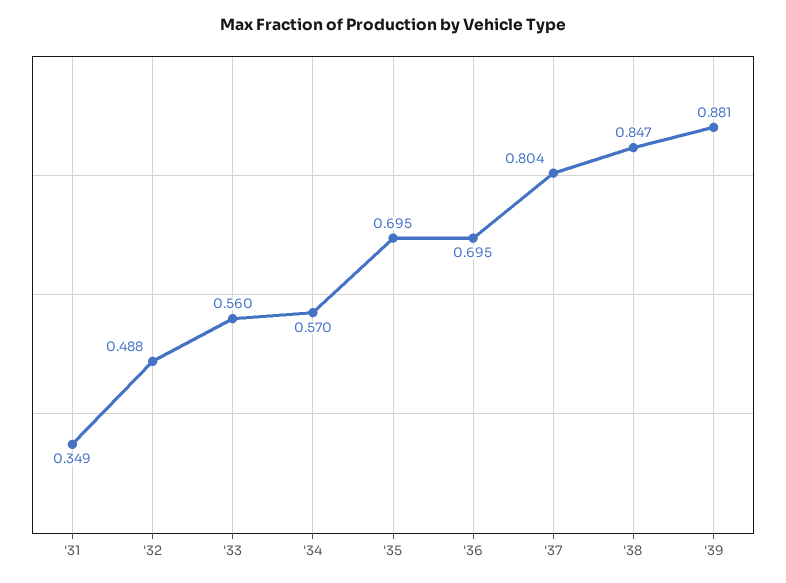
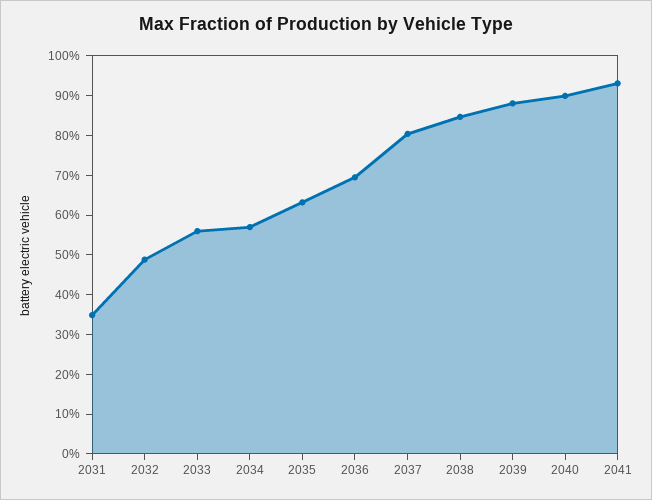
'35: 0.695 -> 0.625
2040: none -> 0.9
2041: none -> 0.925

